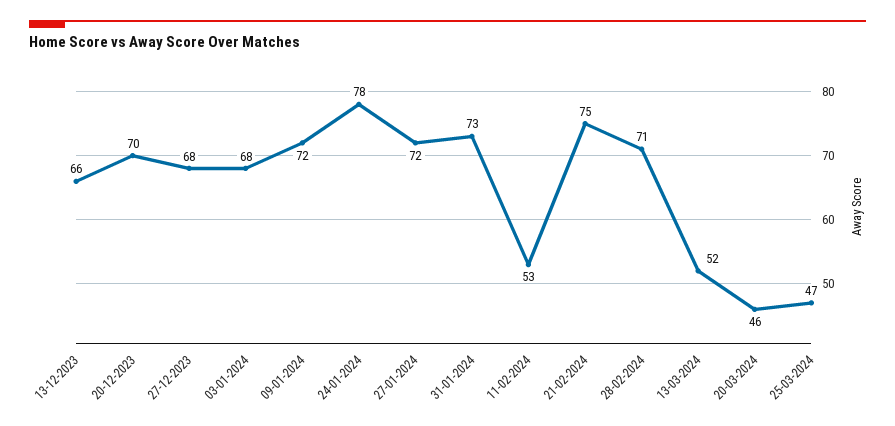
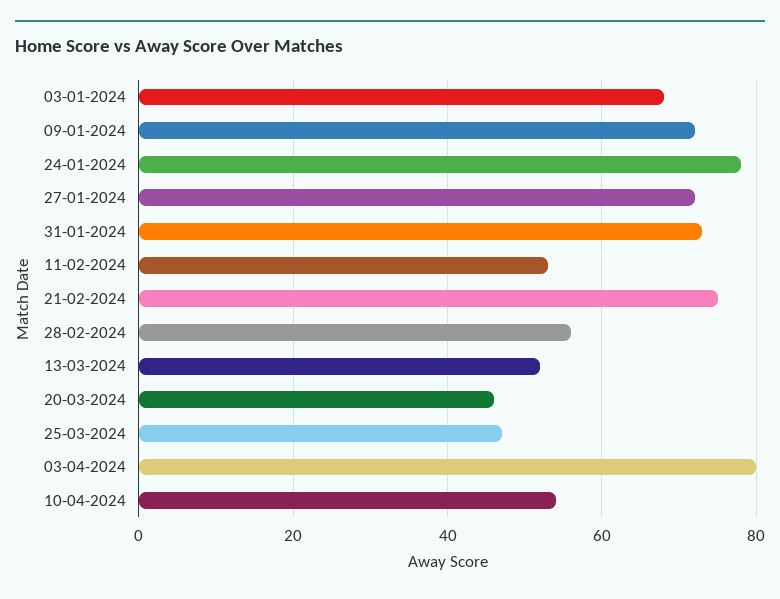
13-12-2023: 66 -> none
20-12-2023: 70 -> none
27-12-2023: 68 -> none
28-02-2024: 71 -> 55
03-04-2024: none -> 80
10-04-2024: none -> 55

